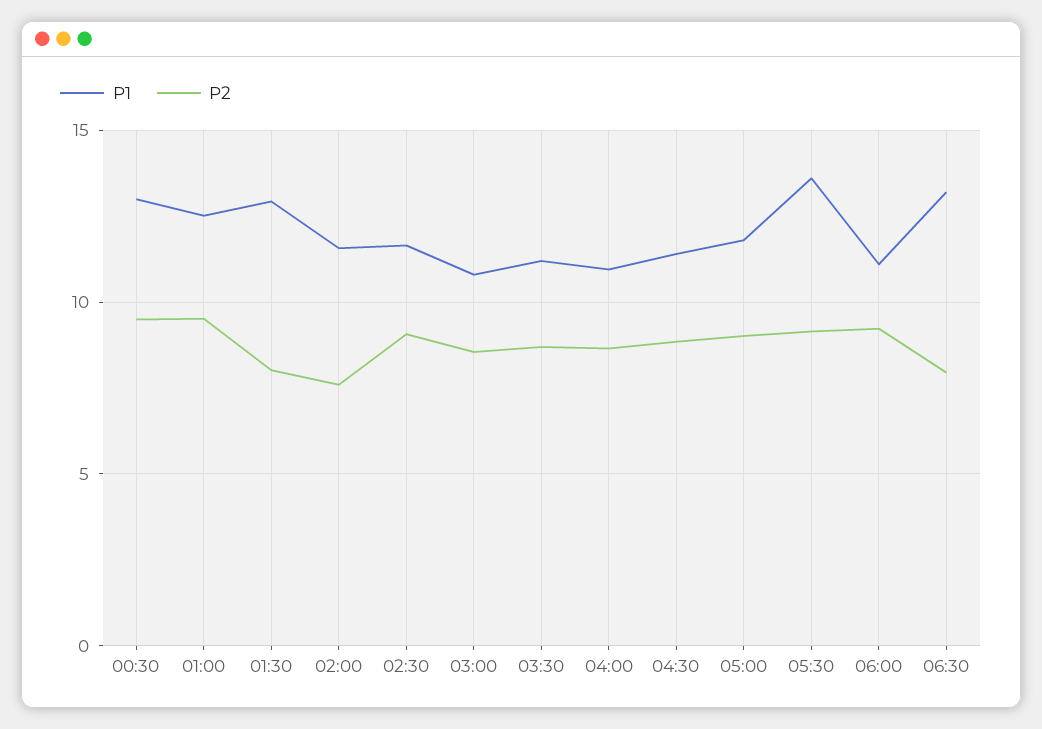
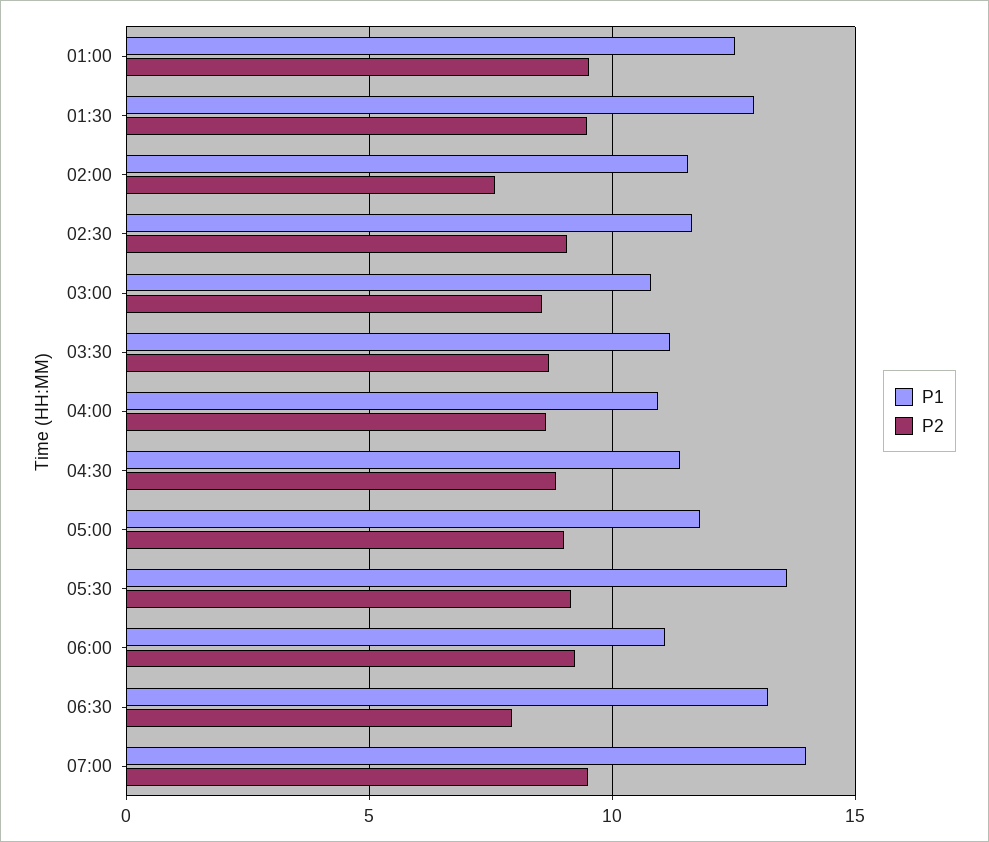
P1, 00:30: 13 -> none
P2, 00:30: 9.5 -> none
P2, 01:30: 8 -> 9.5
P1, 07:00: none -> 14
P2, 07:00: none -> 9.5

